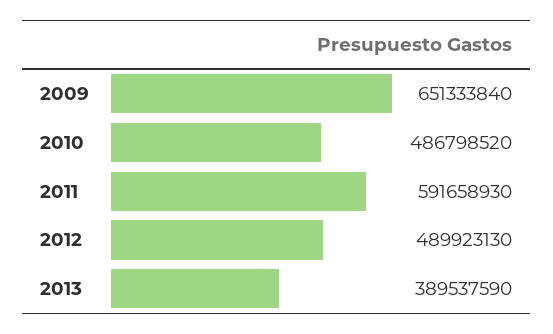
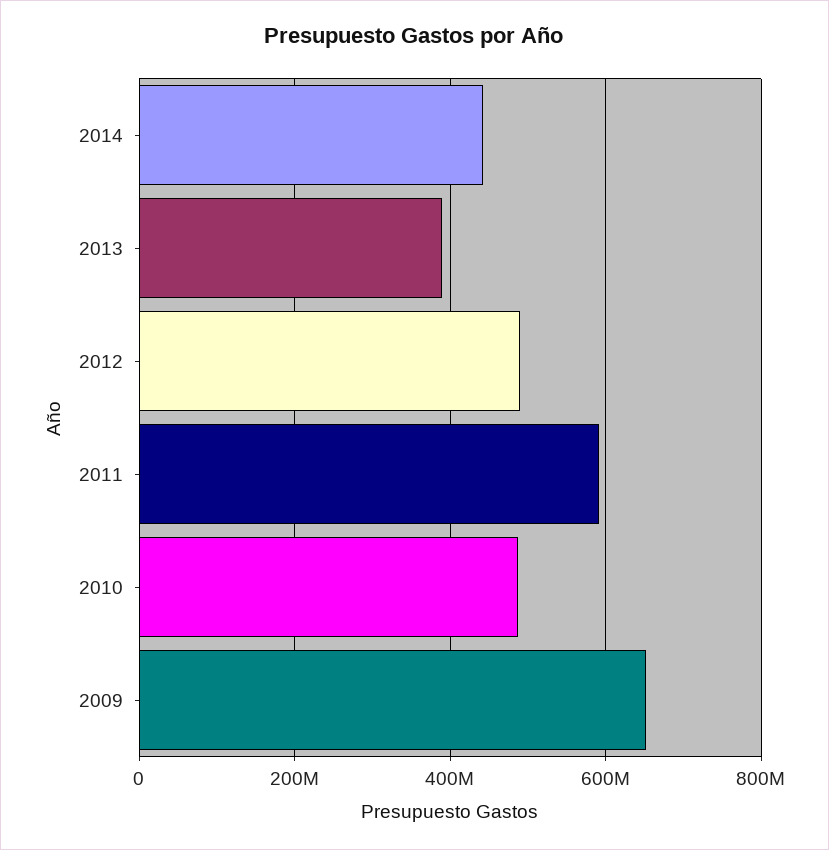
2014: none -> 440000000

